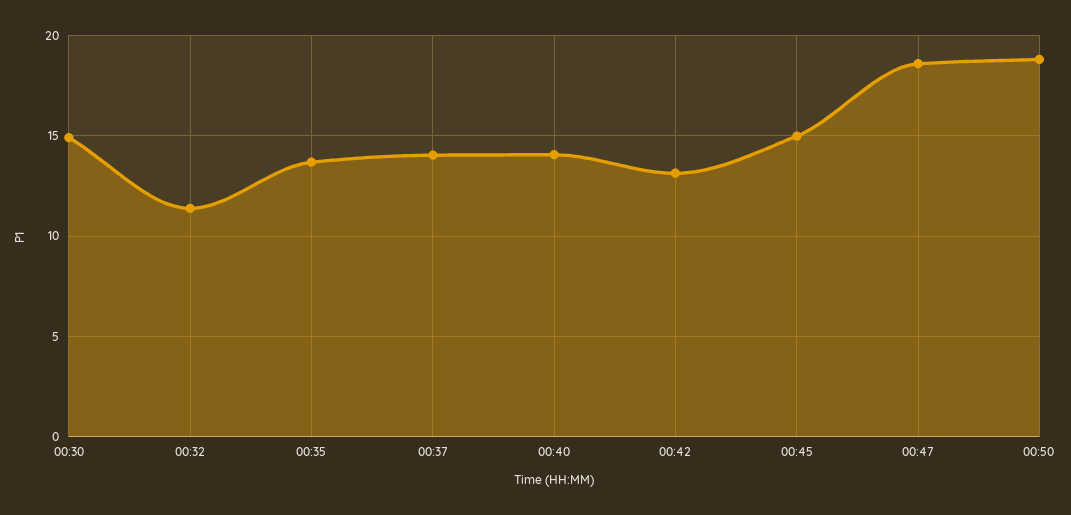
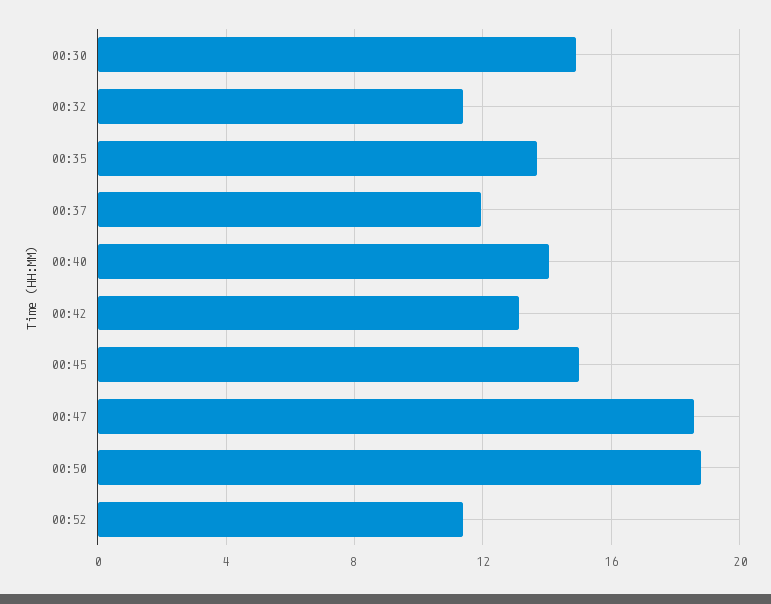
00:37: 14 -> 12
00:52: none -> 11.5

